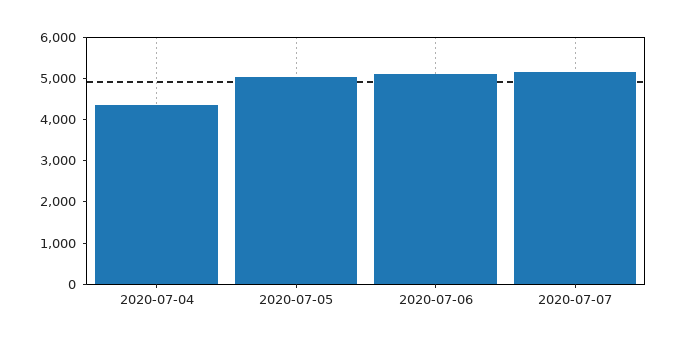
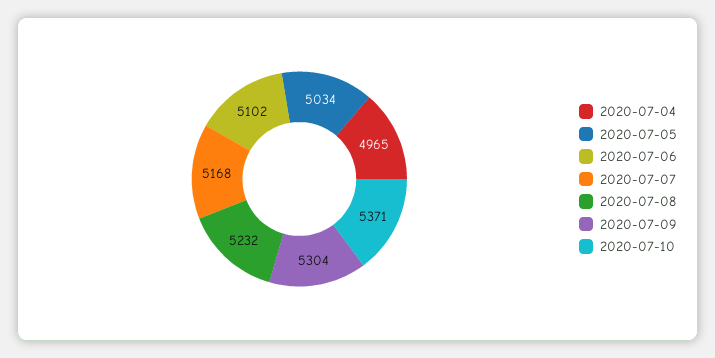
2020-07-04: 4400 -> 4965
2020-07-08: none -> 5232
2020-07-09: none -> 5304
2020-07-10: none -> 5371

